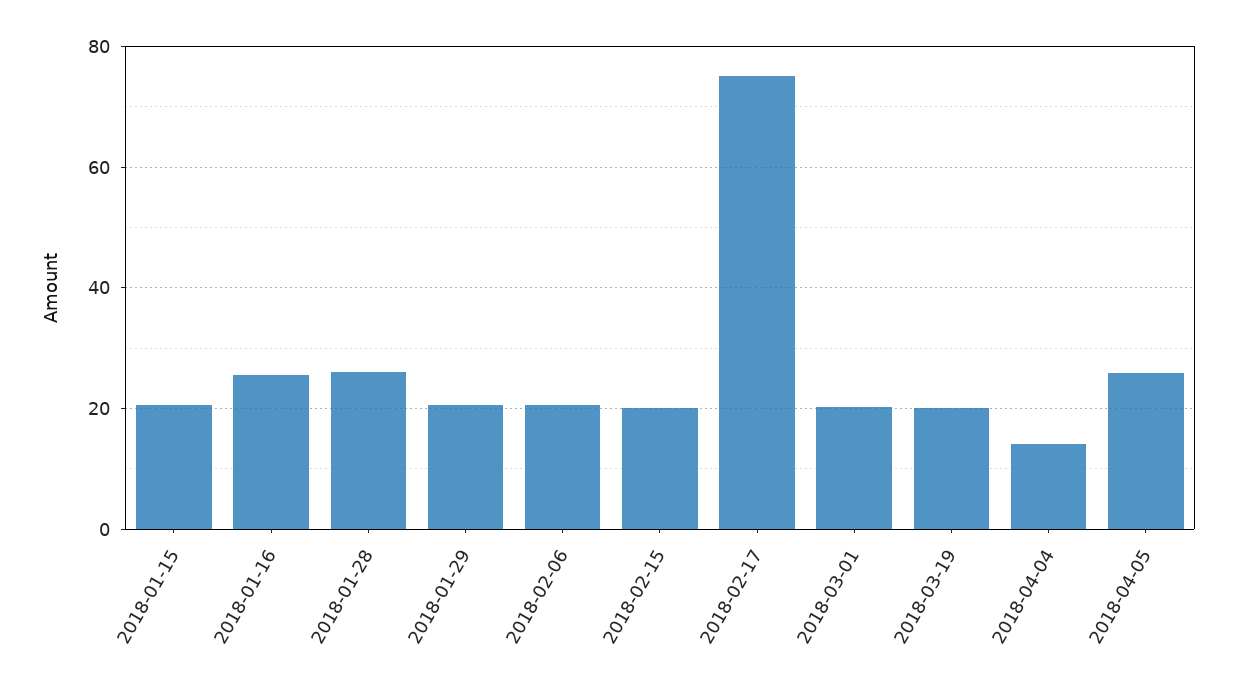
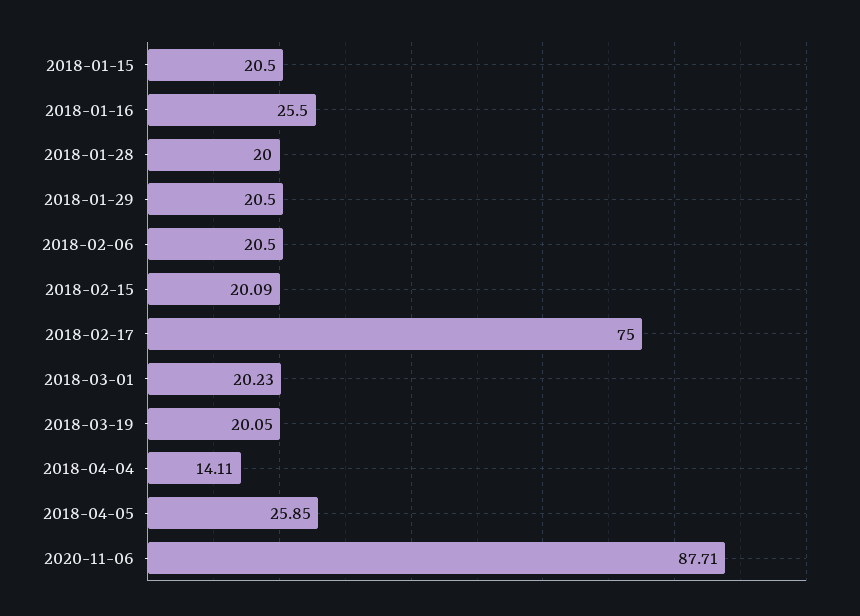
2018-01-28: 26 -> 20
2020-11-06: none -> 87.71

